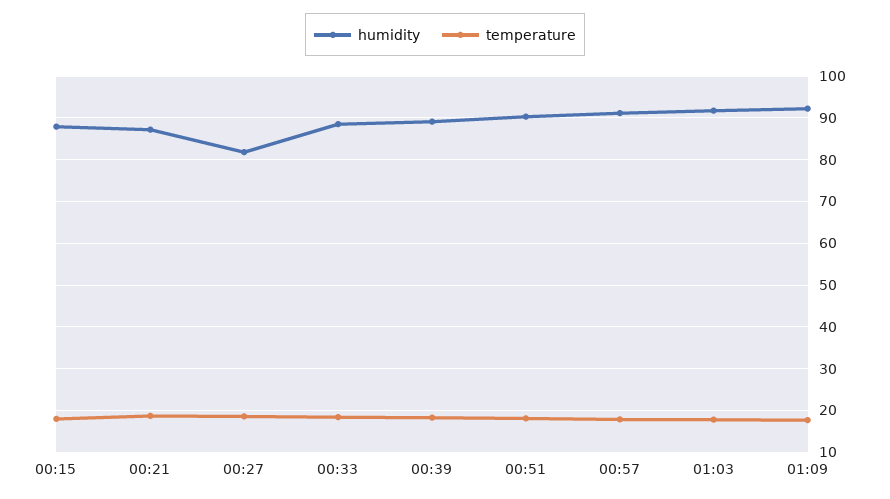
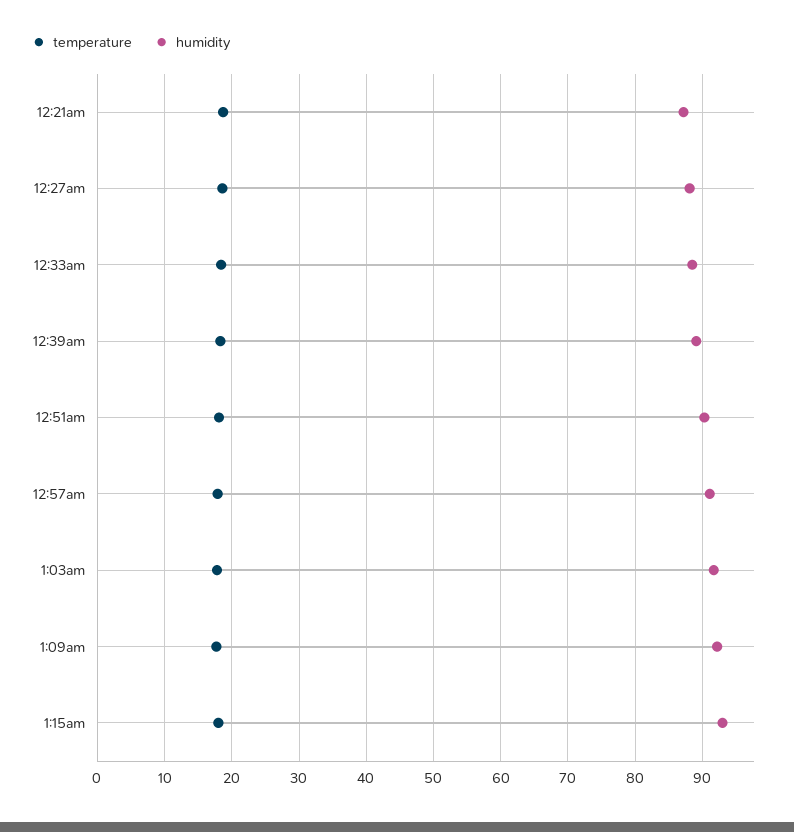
humidity, 00:15: 88 -> none
temperature, 00:15: 18 -> none
humidity, 00:27: 82 -> 88
temperature, 1:15am: none -> 18
humidity, 1:15am: none -> 93

